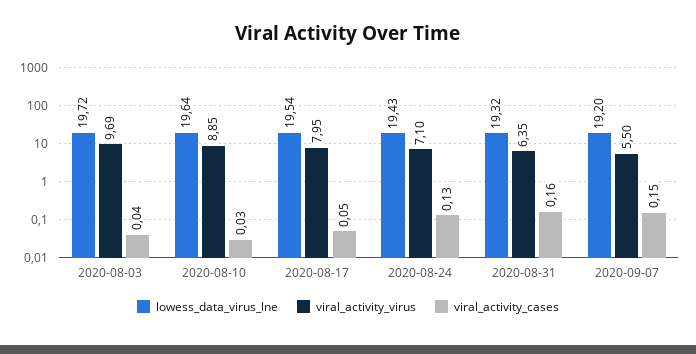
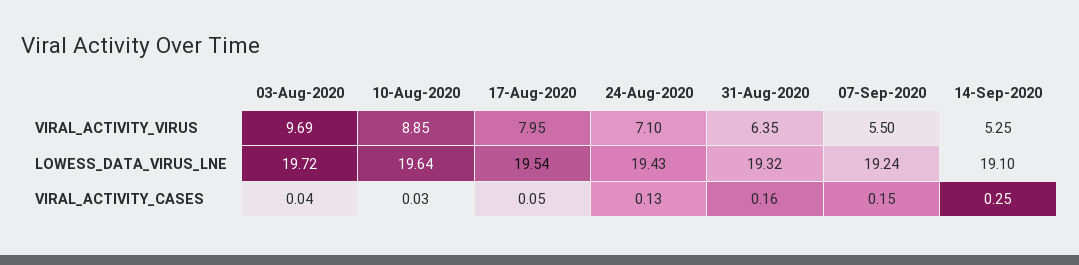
lowess_data_virus_lne, 2020-09-07: 19.2 -> 19.24
viral_activity_virus, 14-Sep-2020: none -> 5.25
lowess_data_virus_lne, 14-Sep-2020: none -> 19.1
viral_activity_cases, 14-Sep-2020: none -> 0.25

